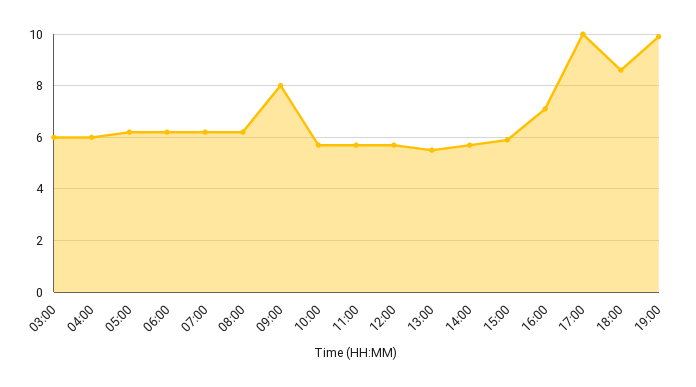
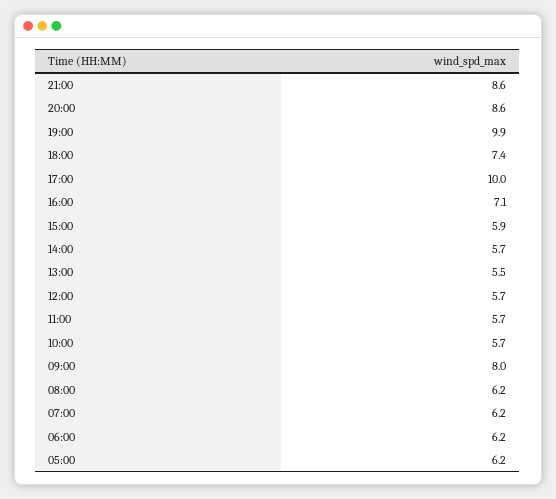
03:00: 6 -> none
04:00: 6 -> none
18:00: 8.5 -> 7.4
21:00: none -> 8.6
20:00: none -> 8.6

